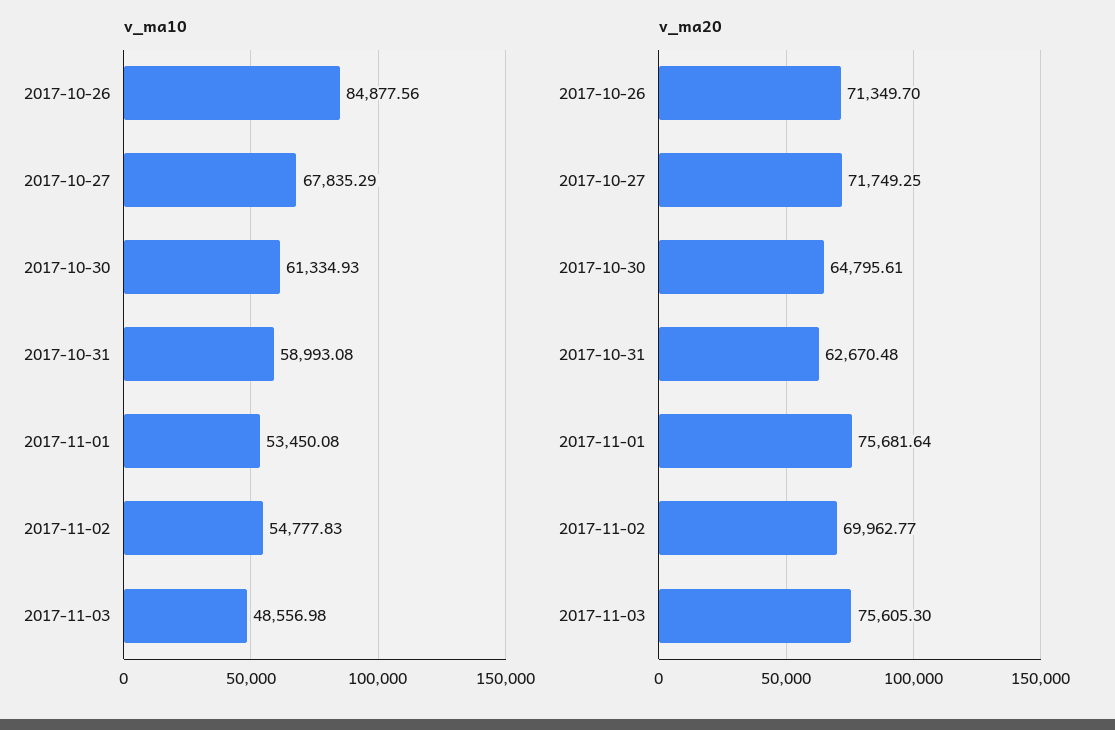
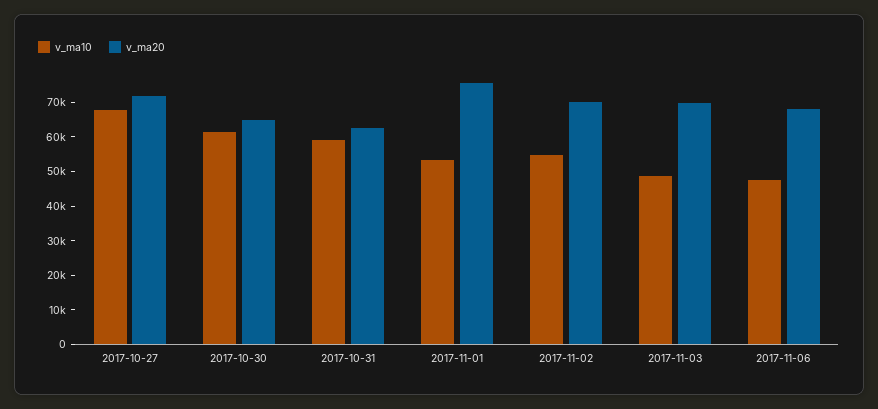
v_ma10, 2017-10-26: 84877.56 -> none
v_ma20, 2017-10-26: 71349.7 -> none
v_ma20, 2017-11-03: 75605.3 -> 70000
v_ma10, 2017-11-06: none -> 47500
v_ma20, 2017-11-06: none -> 67500

